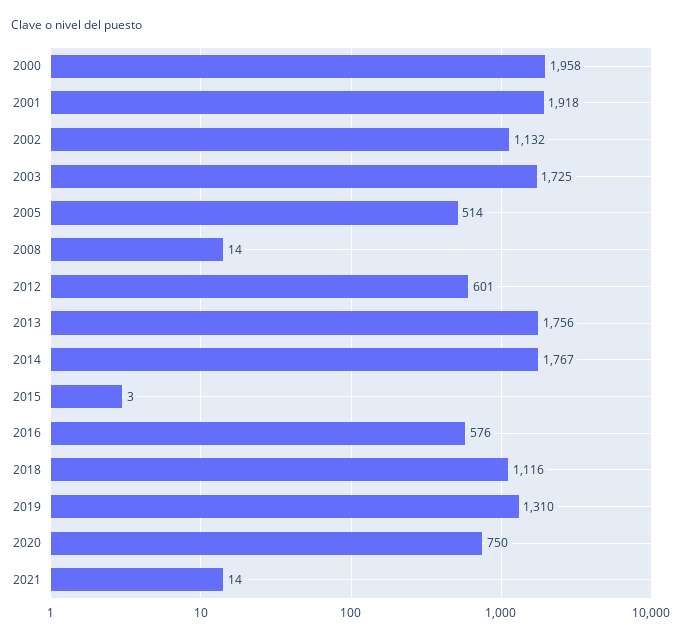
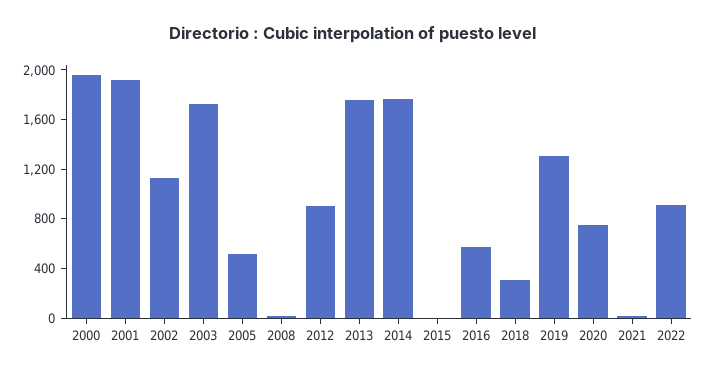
2012: 601 -> 900
2018: 1116 -> 300
2022: none -> 900

